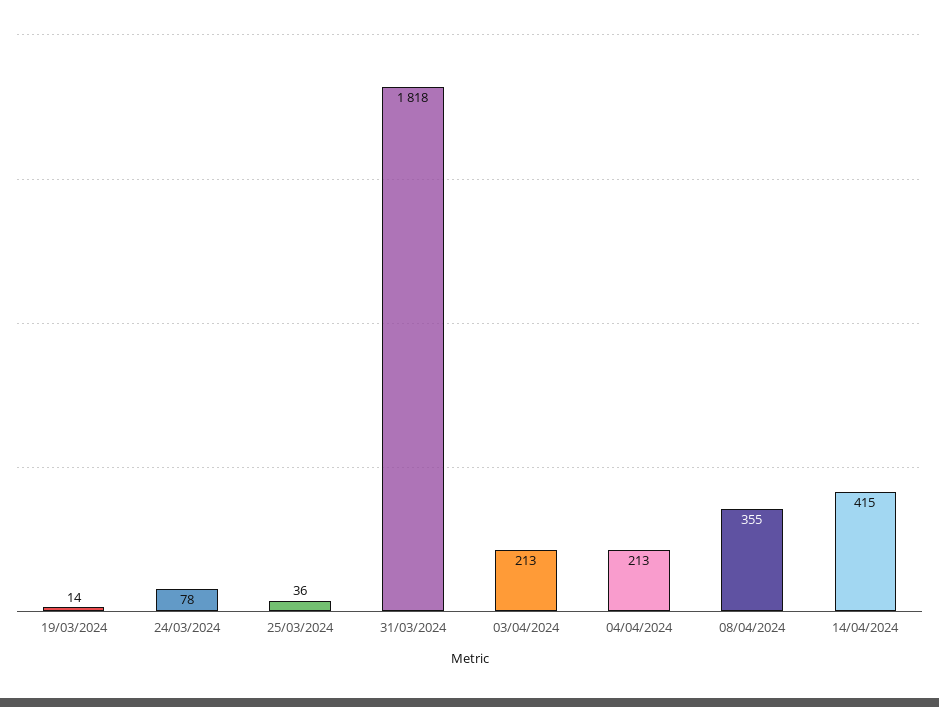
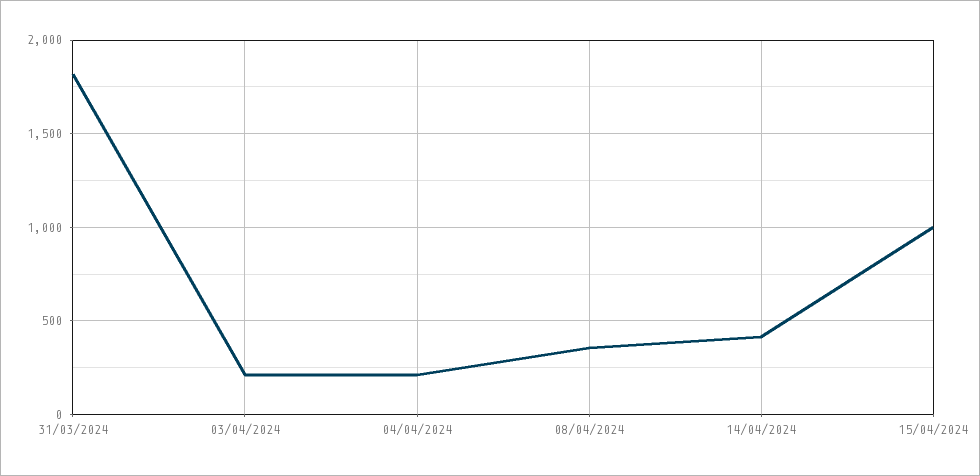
19/03/2024: 14 -> none
24/03/2024: 78 -> none
25/03/2024: 36 -> none
15/04/2024: none -> 1000

